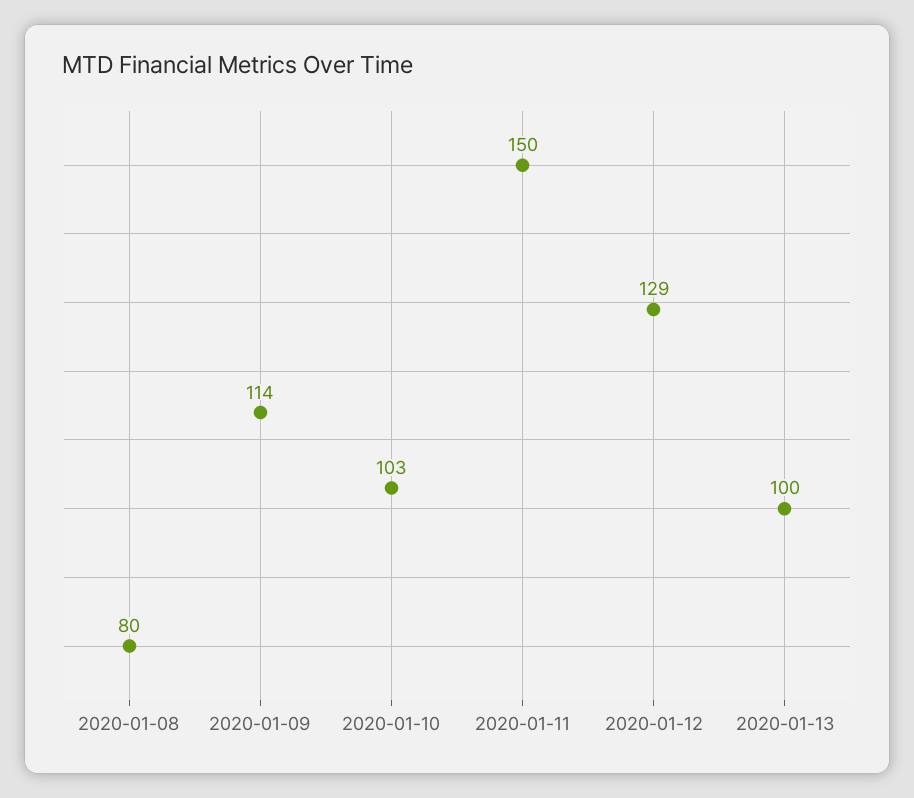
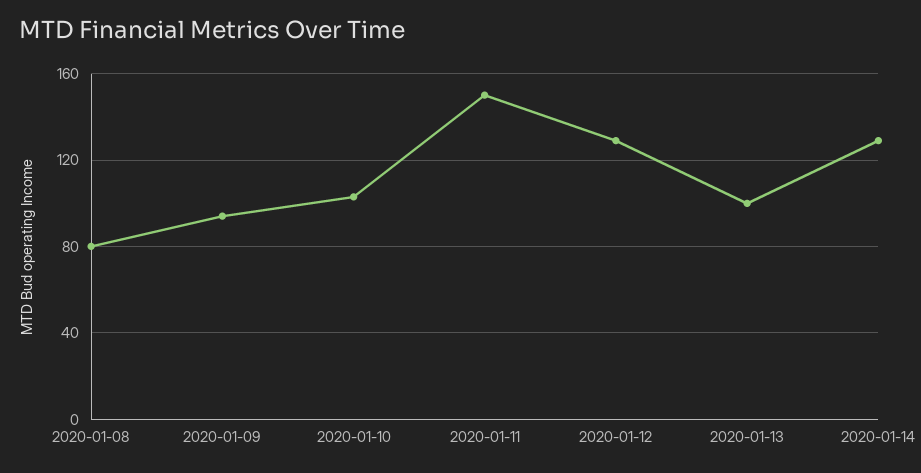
2020-01-09: 114 -> 95
2020-01-14: none -> 130

